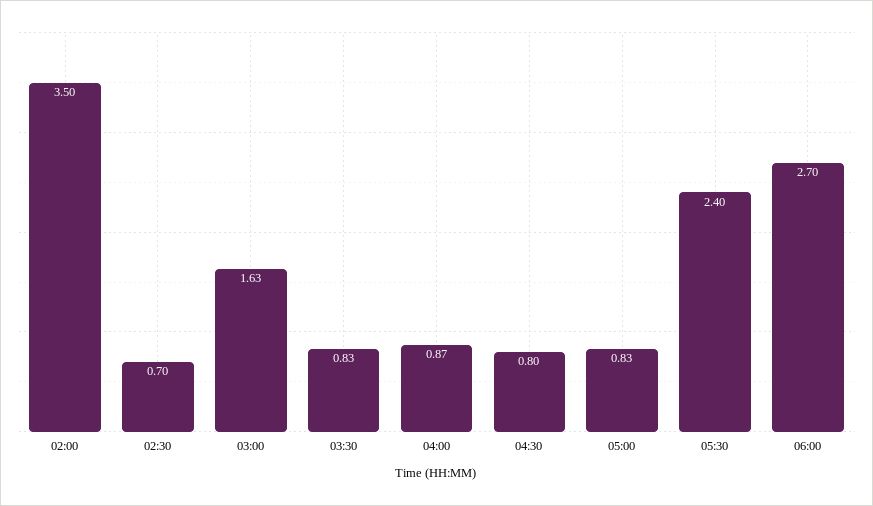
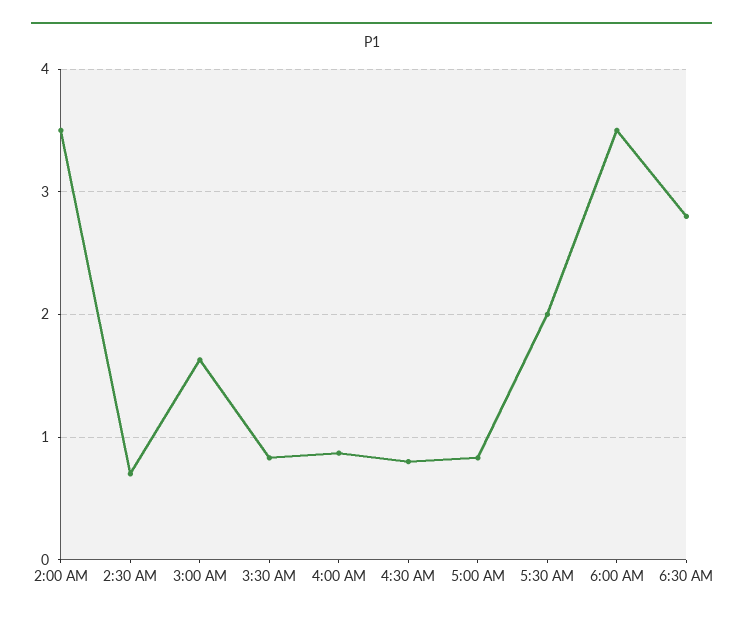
05:30: 2.4 -> 2
06:00: 2.7 -> 3.5
6:30 AM: none -> 2.8

